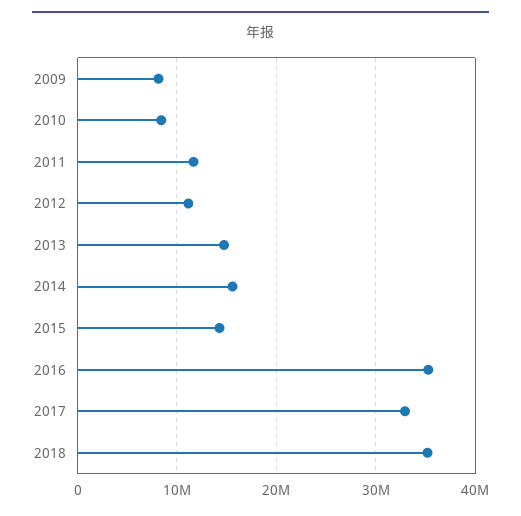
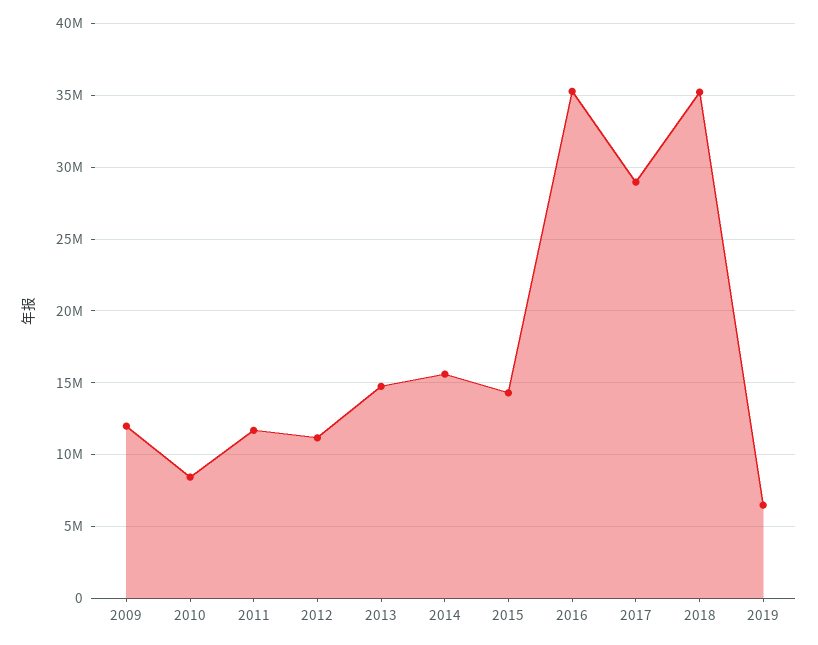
2009: 8000000 -> 12000000
2017: 33000000 -> 29000000
2019: none -> 6500000

